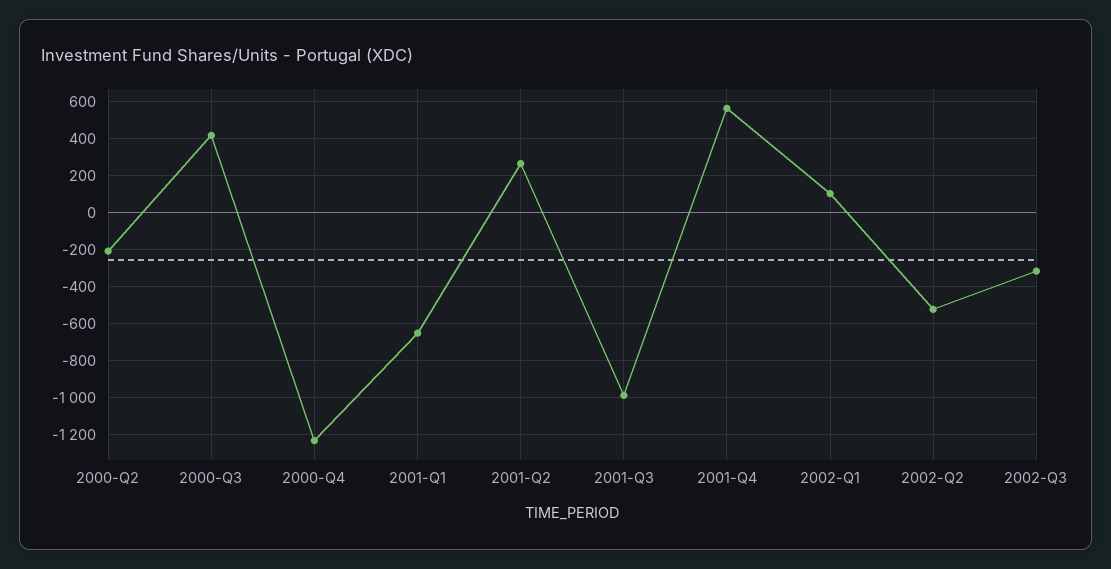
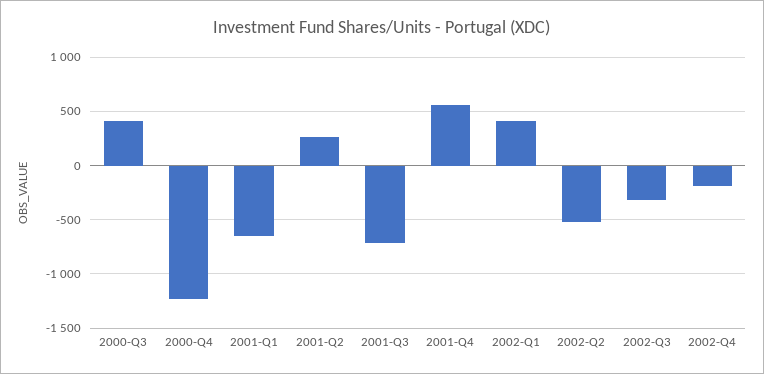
2000-Q2: -200 -> none
2001-Q3: -1000 -> -700
2002-Q1: 100 -> 400
2002-Q4: none -> -200

